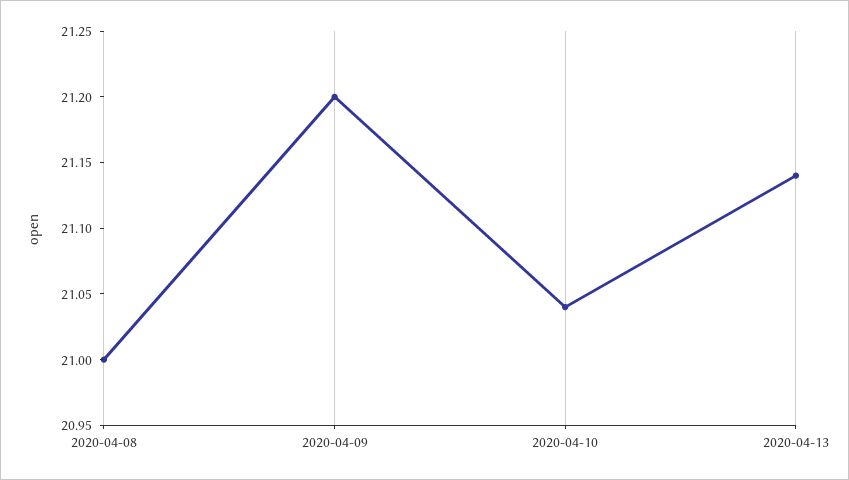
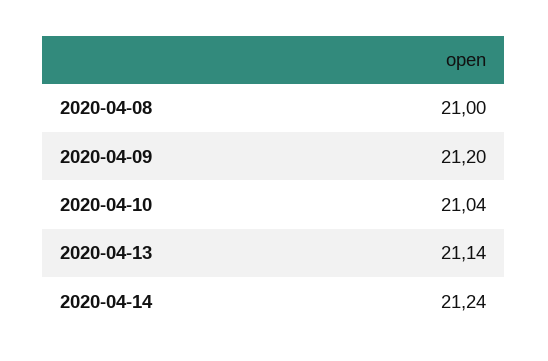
2020-04-14: none -> 21.24

